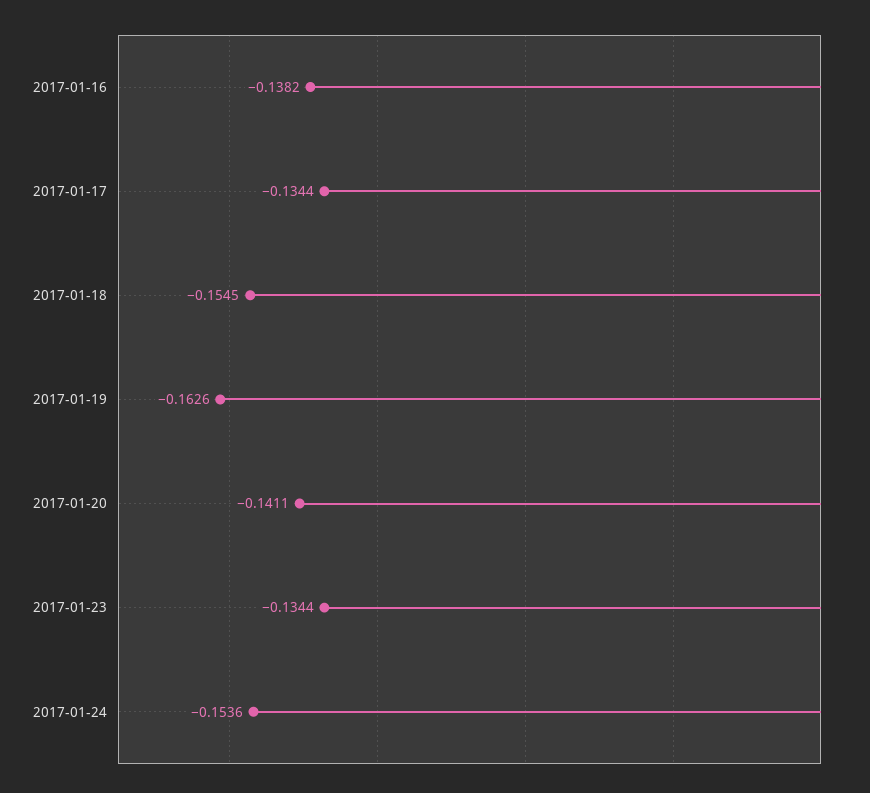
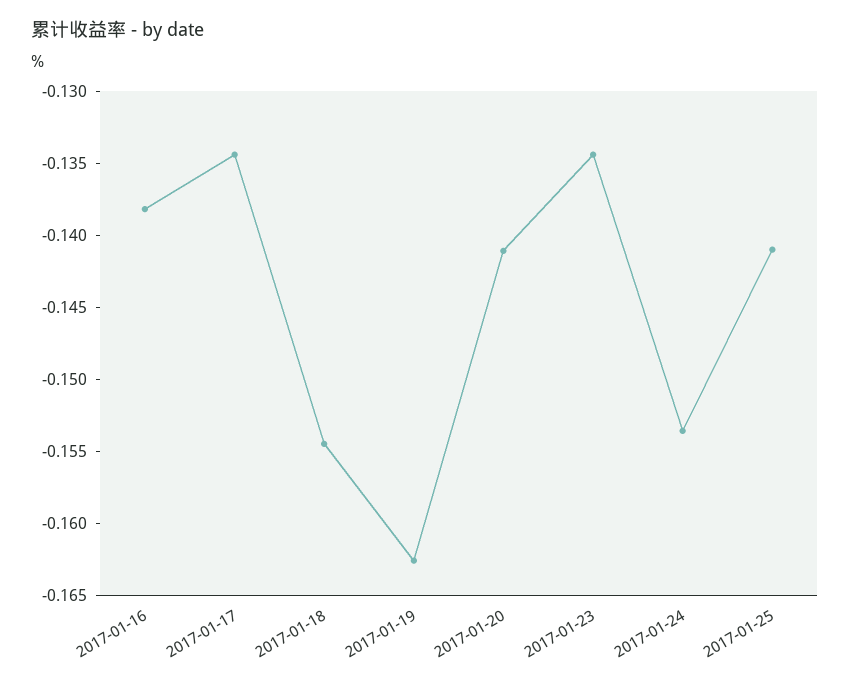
2017-01-25: none -> -0.141

